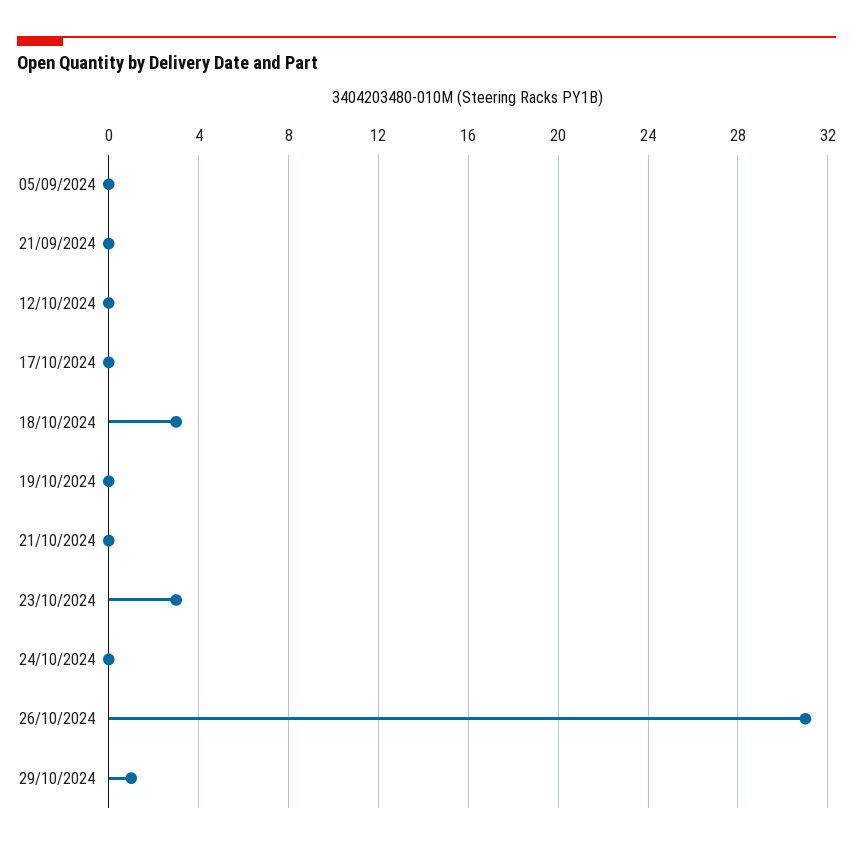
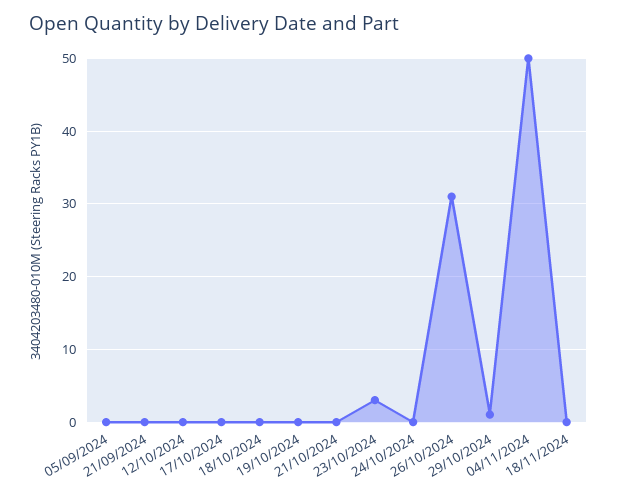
18/10/2024: 3 -> 0
04/11/2024: none -> 50
18/11/2024: none -> 0

